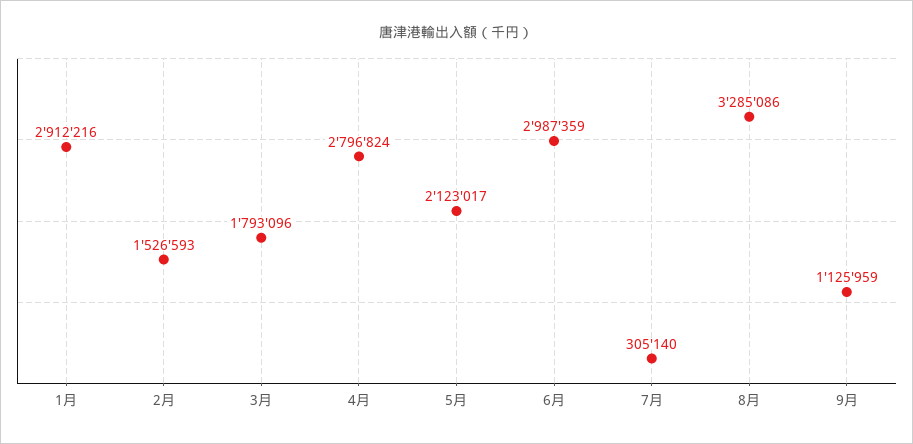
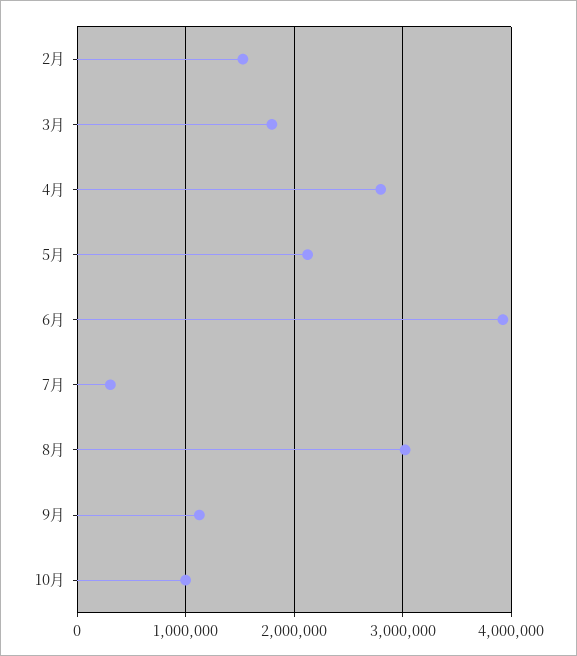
1月: 2912216 -> none
6月: 2987359 -> 3900000
8月: 3285086 -> 3000000
10月: none -> 1000000

